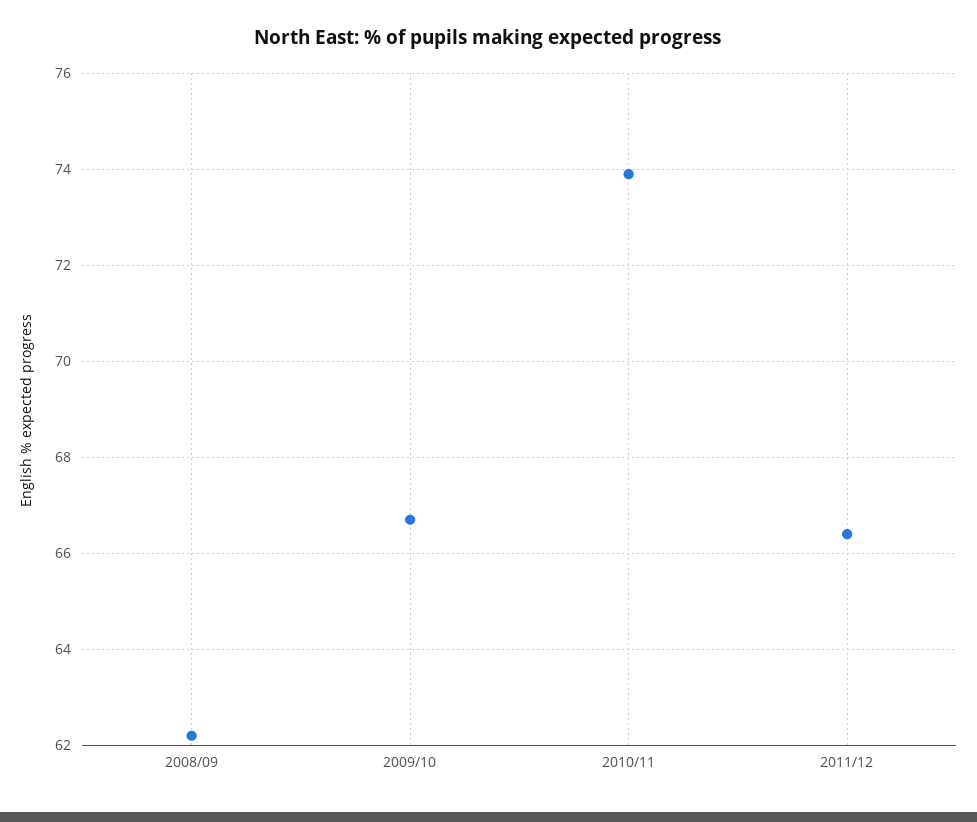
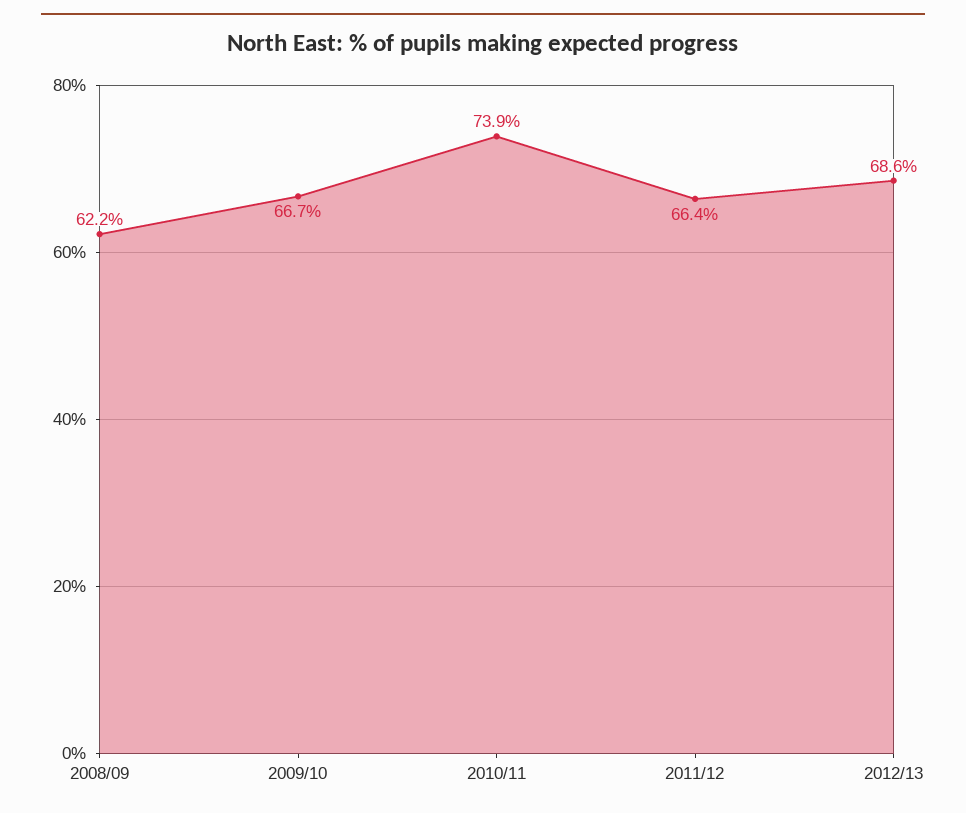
2012/13: none -> 68.6

